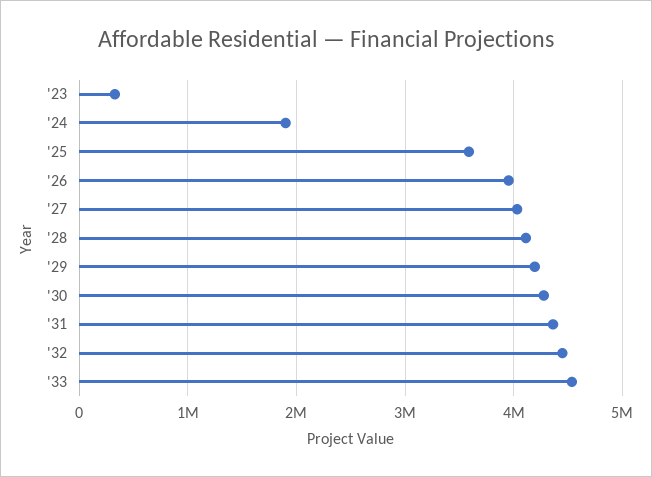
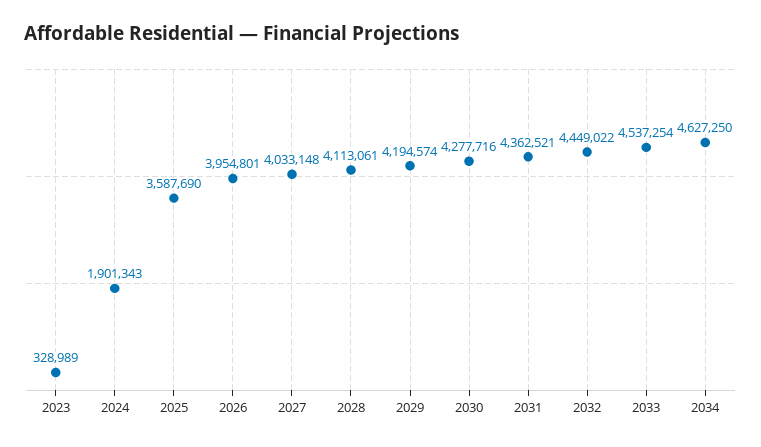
2034: none -> 4627250

